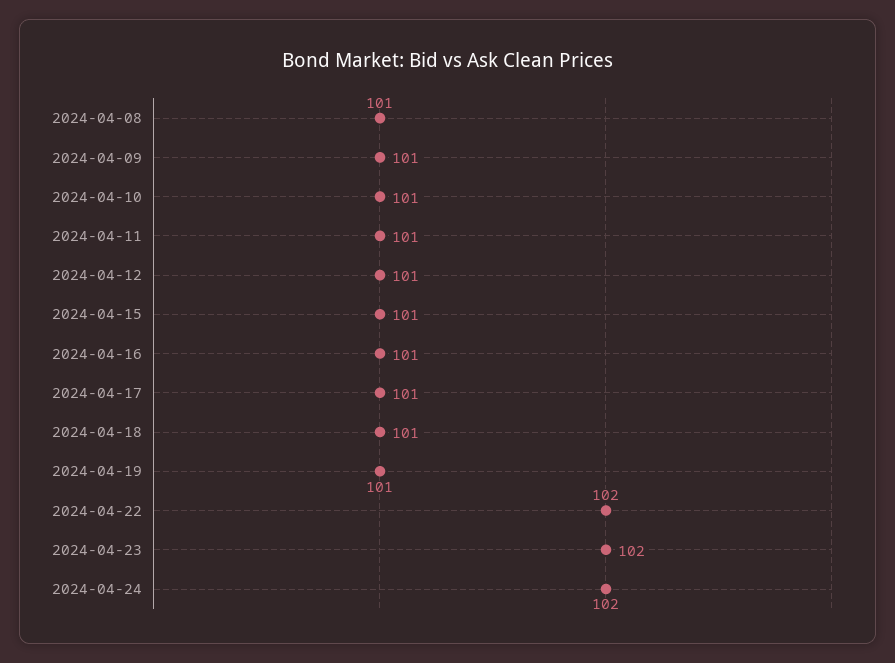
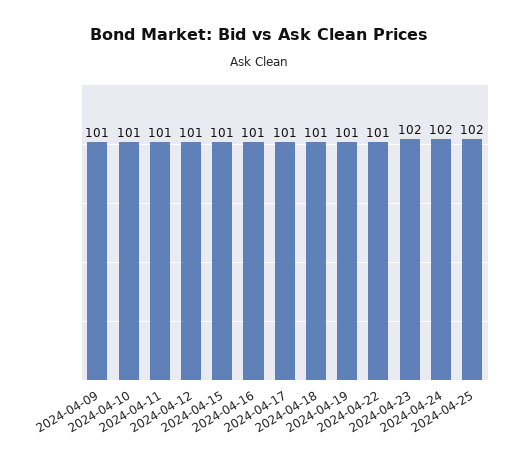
2024-04-08: 101 -> none
2024-04-22: 102 -> 101
2024-04-25: none -> 102

